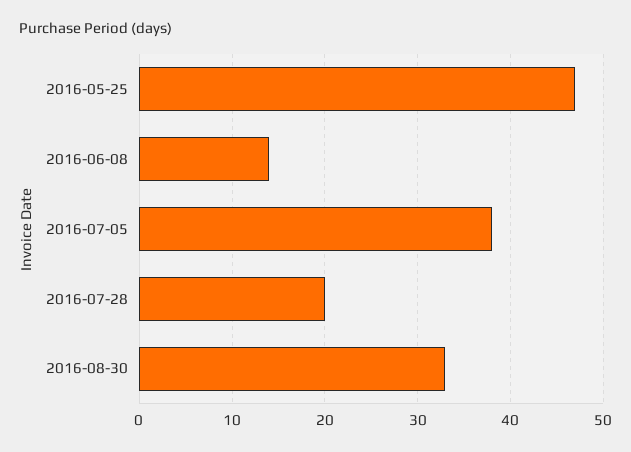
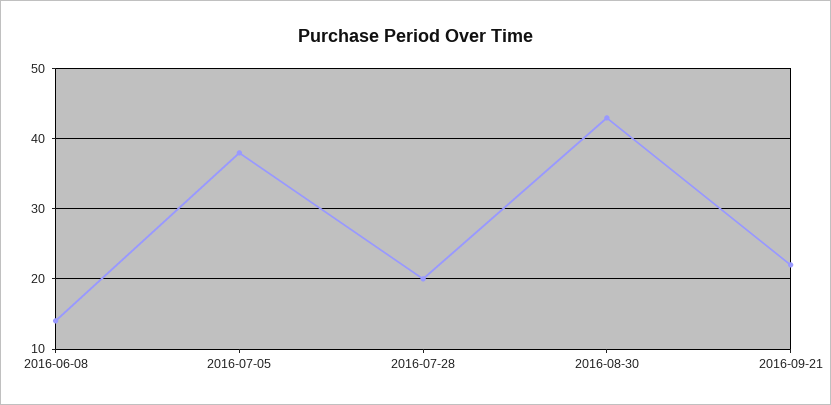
2016-05-25: 47 -> none
2016-08-30: 33 -> 43
2016-09-21: none -> 22

